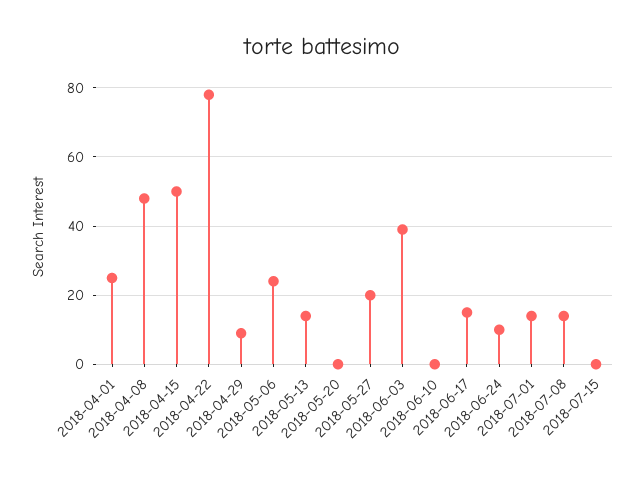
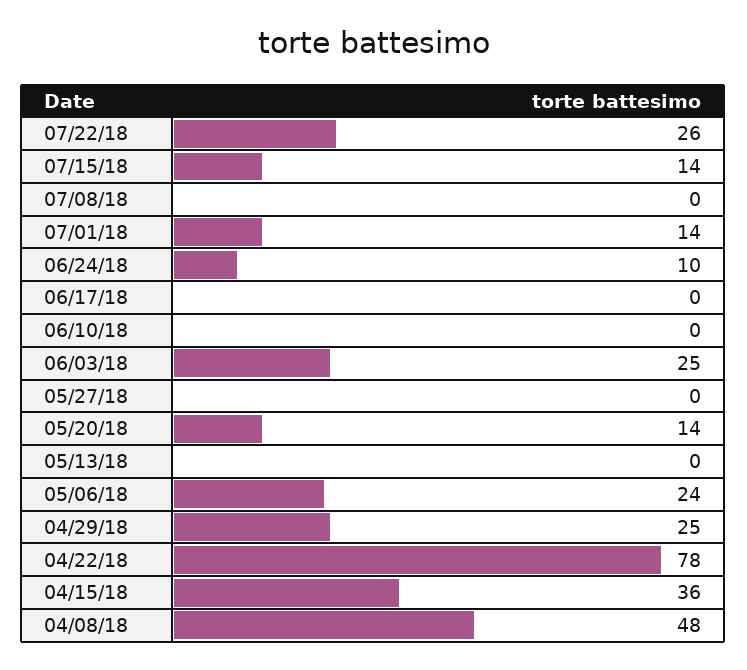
2018-04-01: 25 -> none
2018-04-15: 50 -> 36
2018-04-29: 10 -> 25
2018-05-13: 15 -> 0
2018-05-20: 0 -> 14
2018-05-27: 20 -> 0
2018-06-03: 40 -> 25
2018-06-17: 15 -> 0
2018-07-08: 15 -> 0
2018-07-15: 0 -> 14
07/22/18: none -> 26

